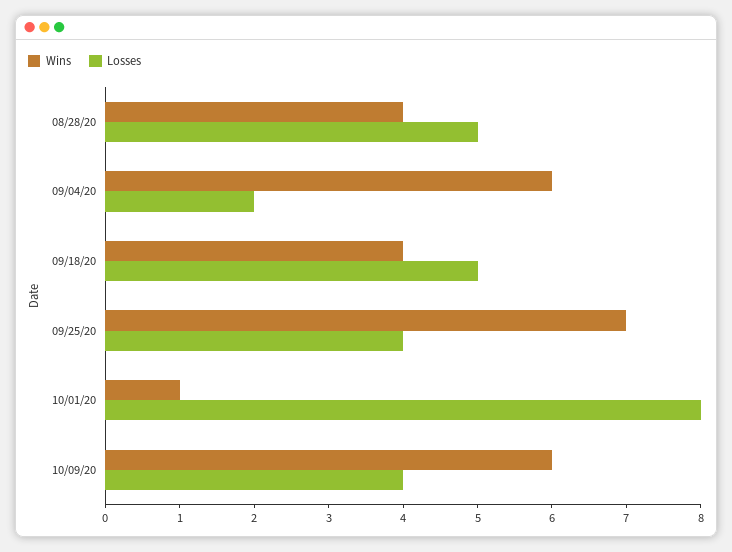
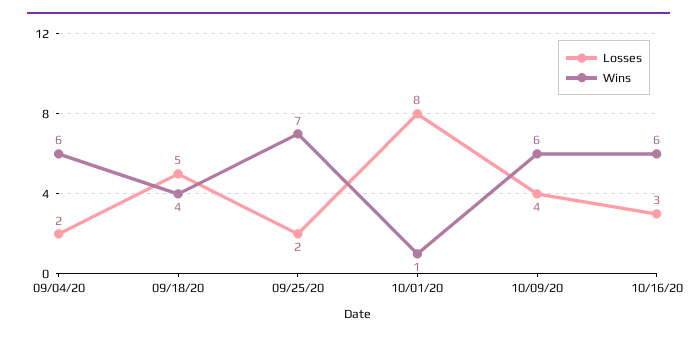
Wins, 08/28/20: 4 -> none
Losses, 08/28/20: 5 -> none
Losses, 09/25/20: 4 -> 2
Losses, 10/16/20: none -> 3
Wins, 10/16/20: none -> 6

